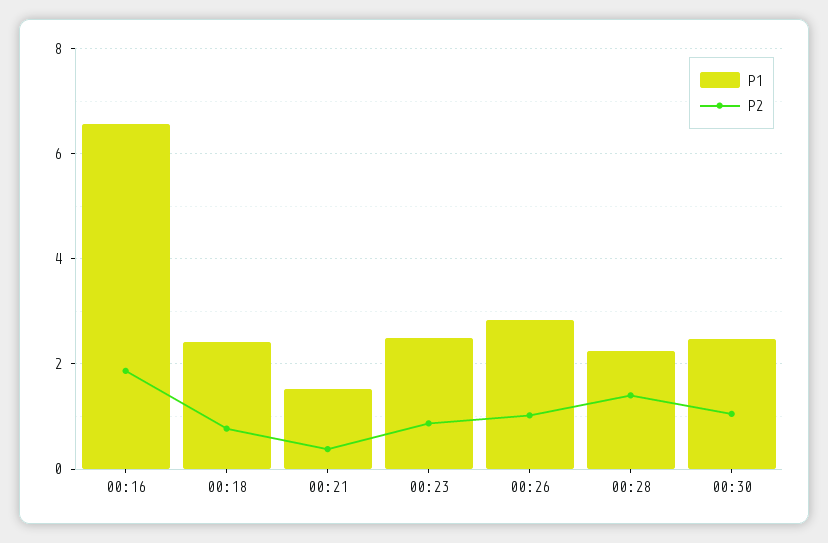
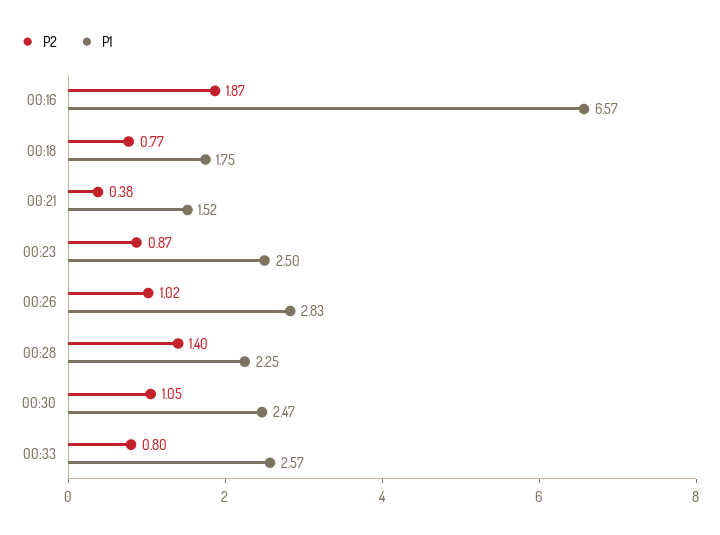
P1, 00:18: 2.4 -> 1.75
P2, 00:33: none -> 0.8
P1, 00:33: none -> 2.57

